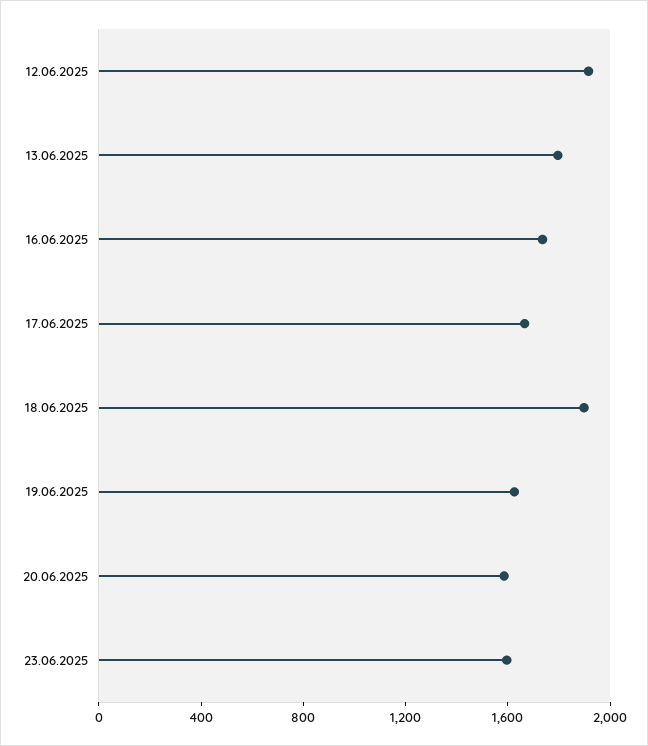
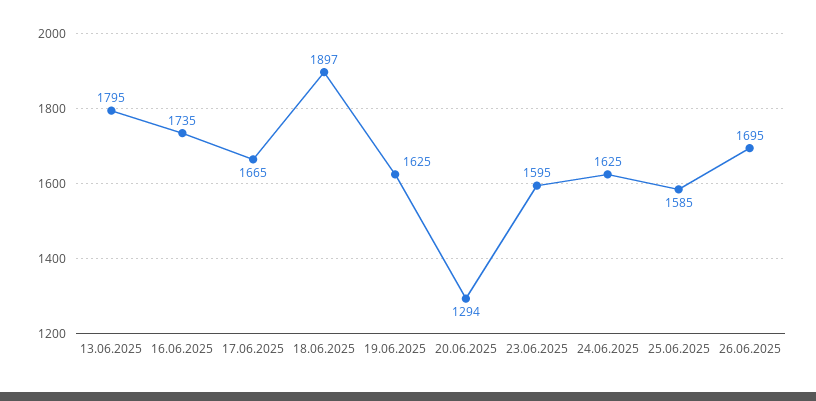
12.06.2025: 1900 -> none
20.06.2025: 1600 -> 1294
24.06.2025: none -> 1625
25.06.2025: none -> 1585
26.06.2025: none -> 1695

